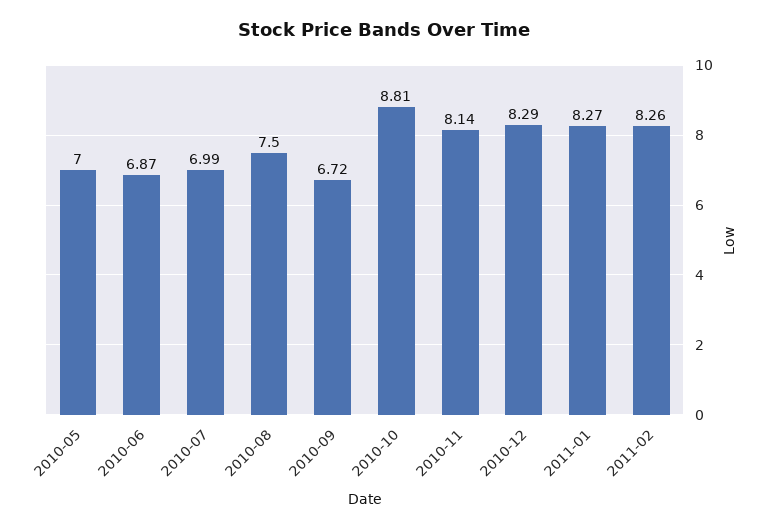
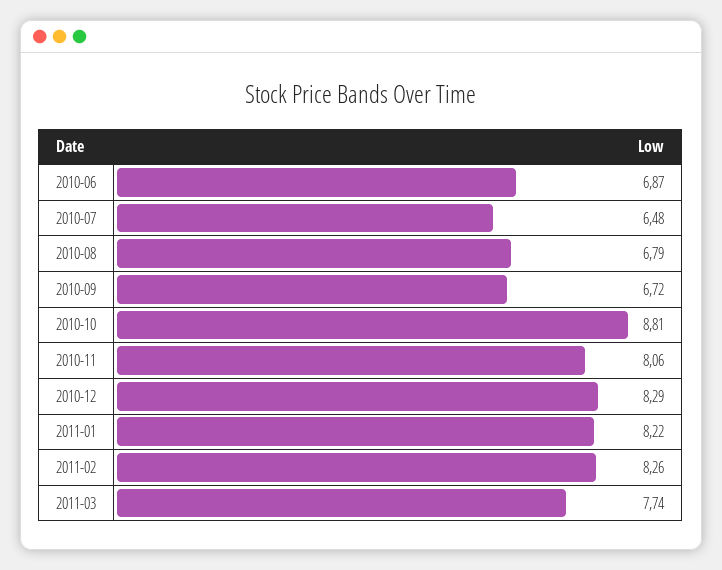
2010-05: 7 -> none
2010-07: 6.99 -> 6.48
2010-08: 7.5 -> 6.79
2010-11: 8.14 -> 8.06
2011-01: 8.27 -> 8.22
2011-03: none -> 7.74

